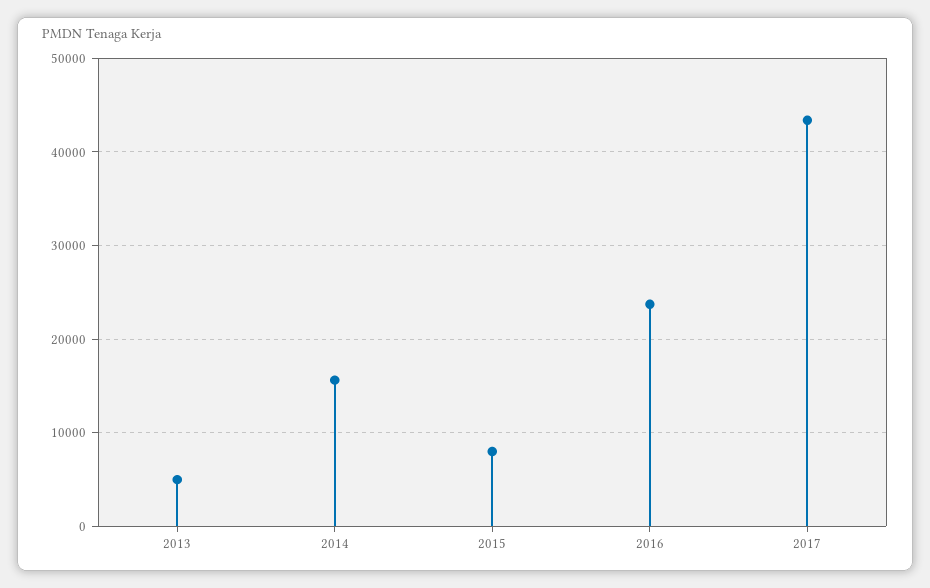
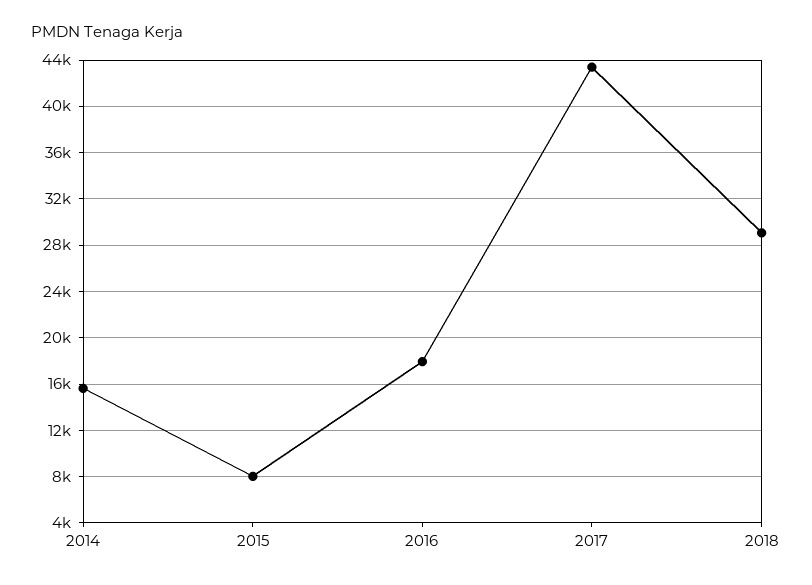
2013: 5000 -> none
2016: 24000 -> 18000
2018: none -> 29000

